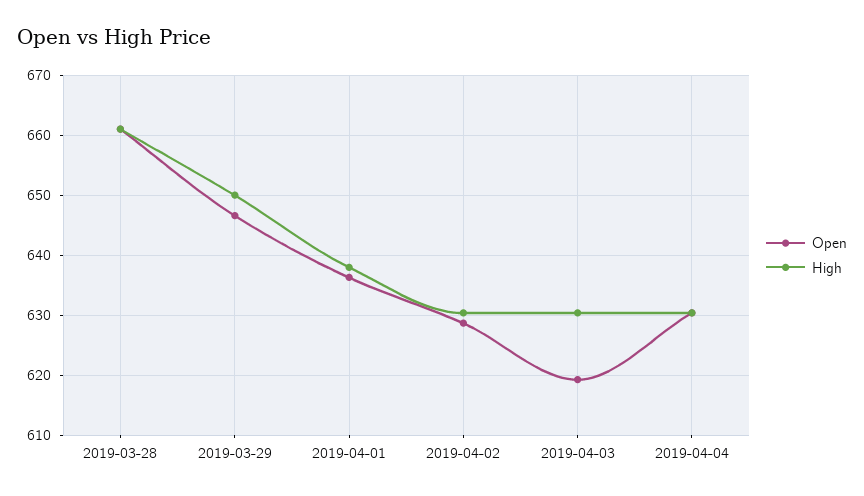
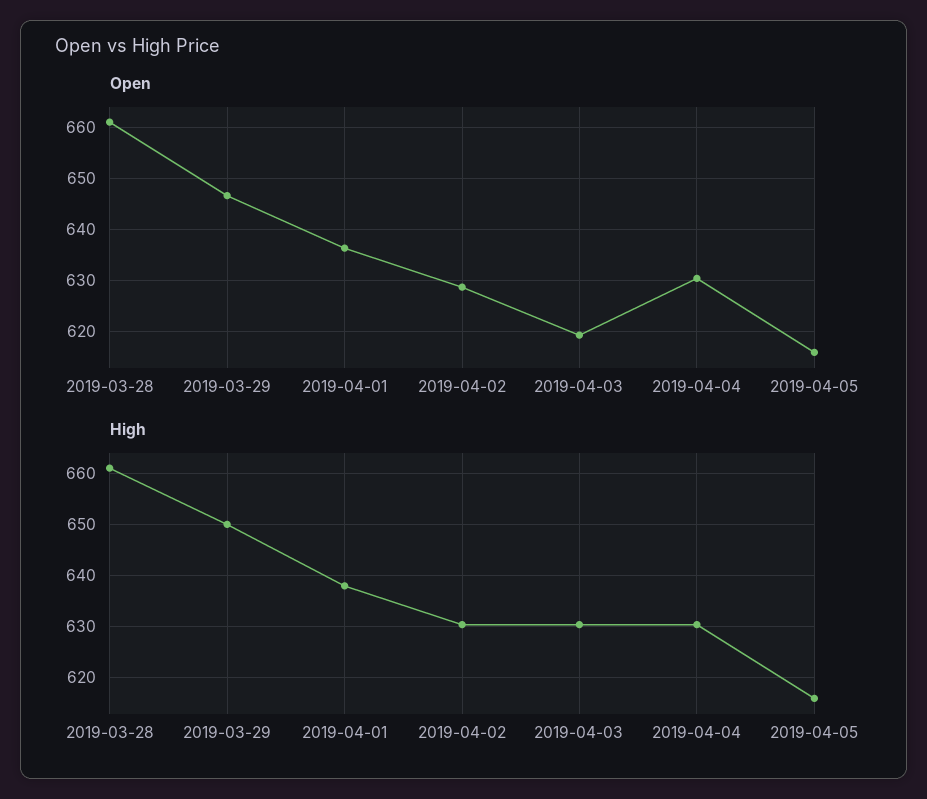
Open, 2019-04-05: none -> 616
High, 2019-04-05: none -> 616

